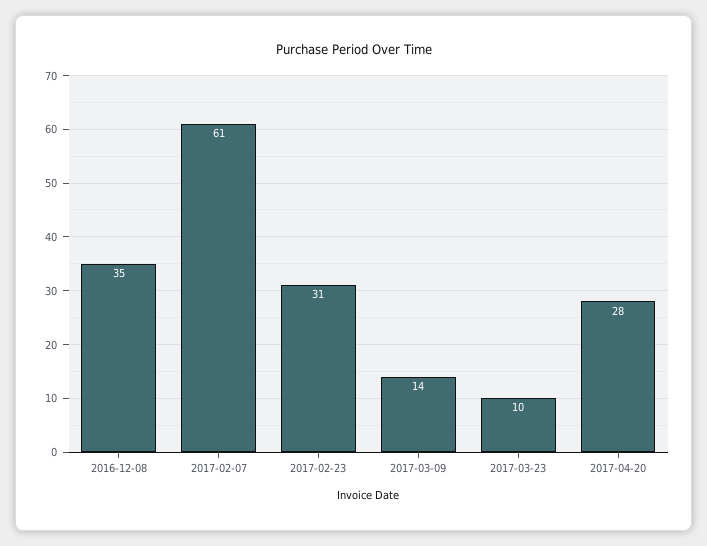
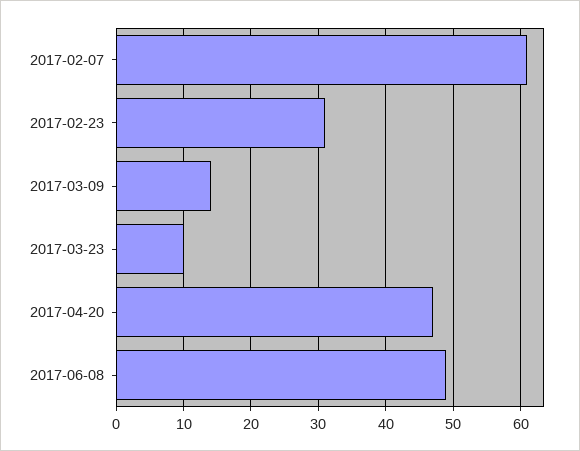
2016-12-08: 35 -> none
2017-04-20: 28 -> 47
2017-06-08: none -> 49

